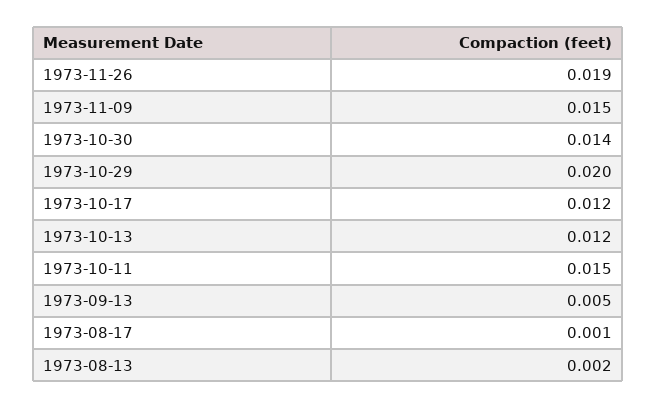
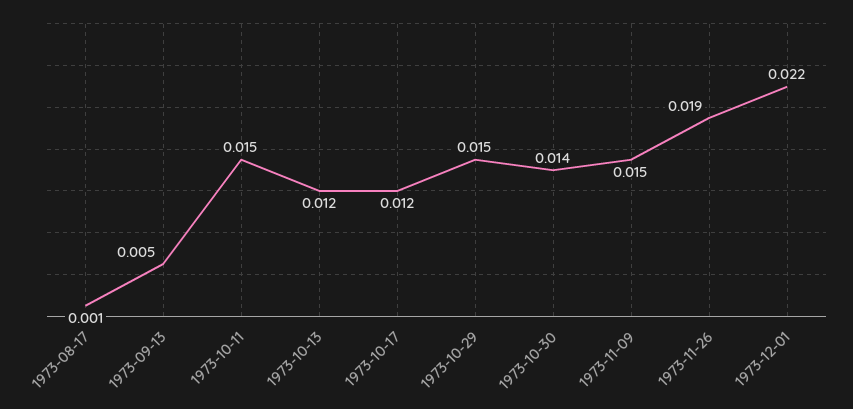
1973-10-29: 0.02 -> 0.015
1973-08-13: 0.002 -> none
1973-12-01: none -> 0.022

